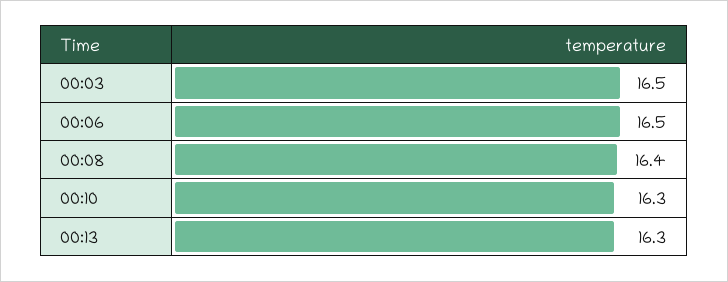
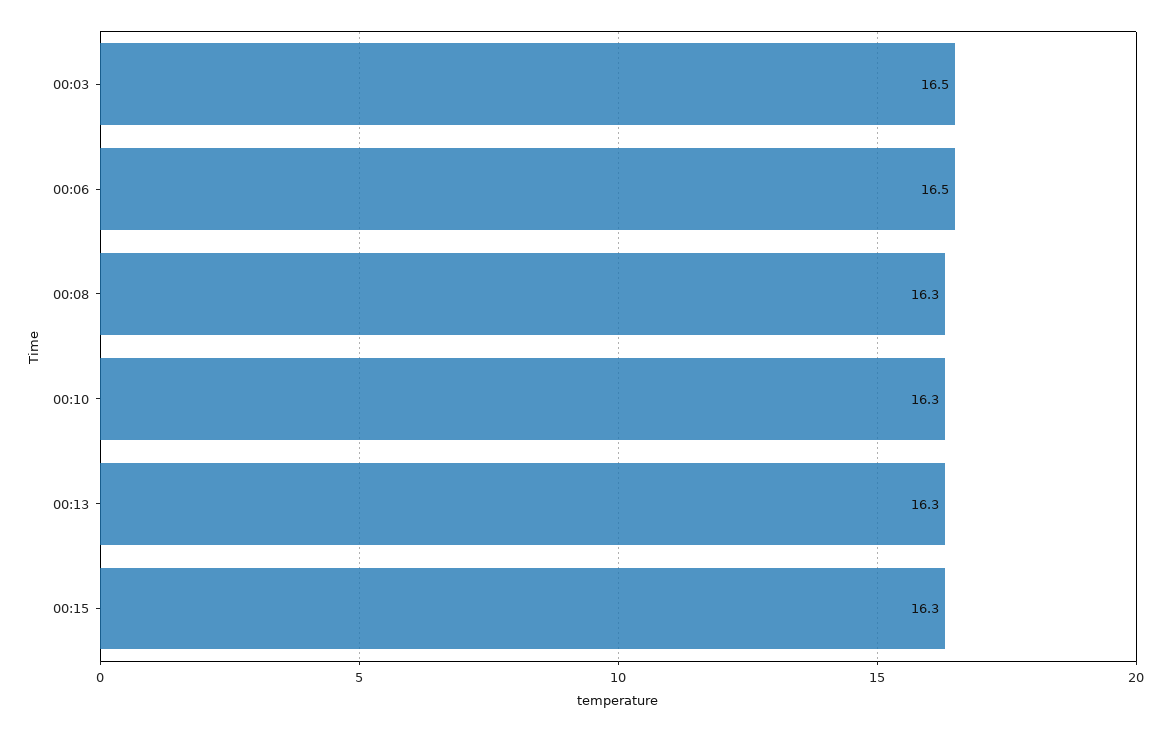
00:08: 16.4 -> 16.3
00:15: none -> 16.3

